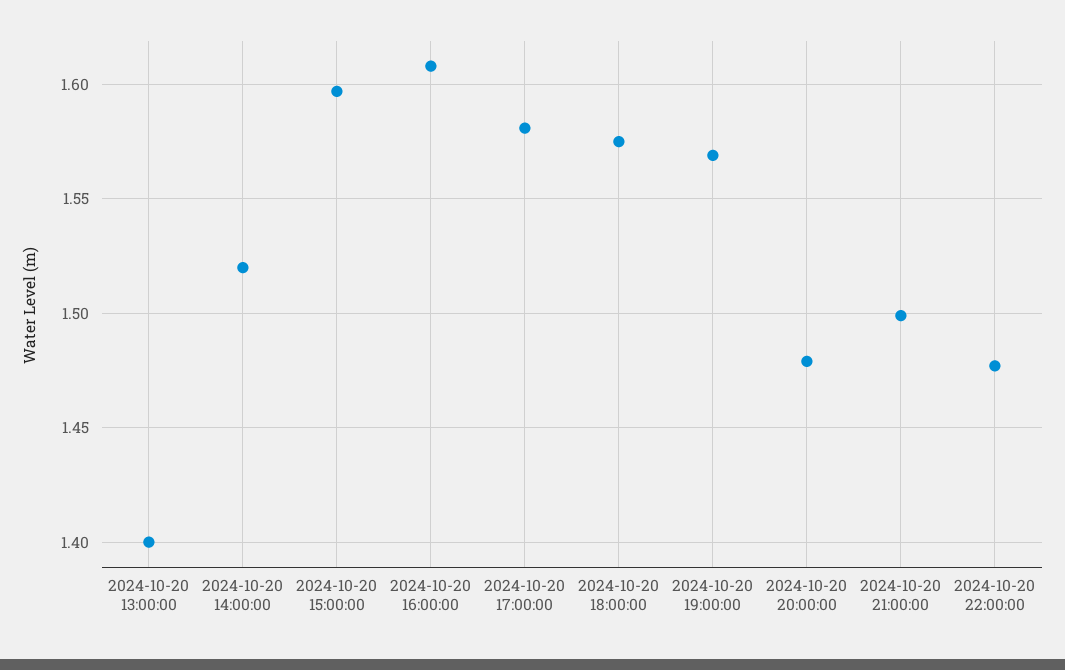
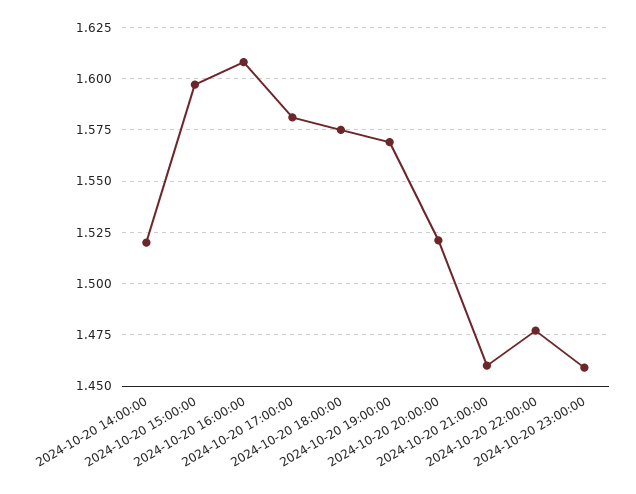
2024-10-20 13:00:00: 1.4 -> none
2024-10-20 20:00:00: 1.48 -> 1.52
2024-10-20 21:00:00: 1.5 -> 1.46
2024-10-20 23:00:00: none -> 1.46

